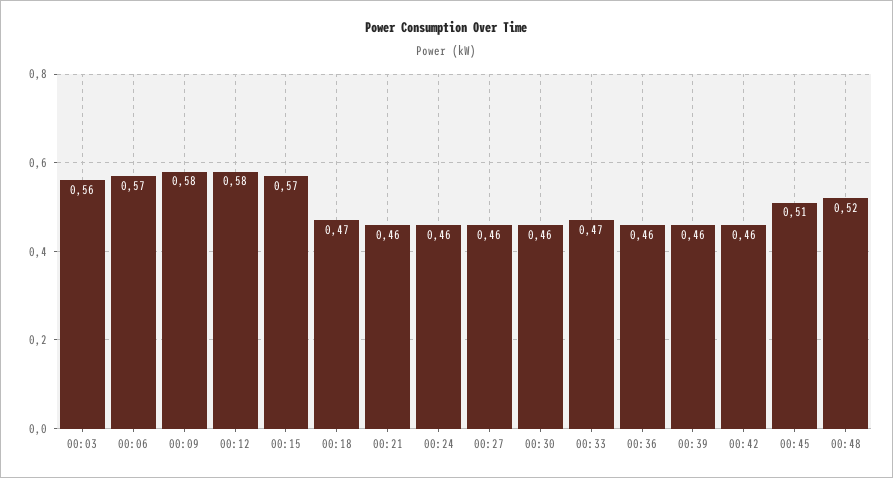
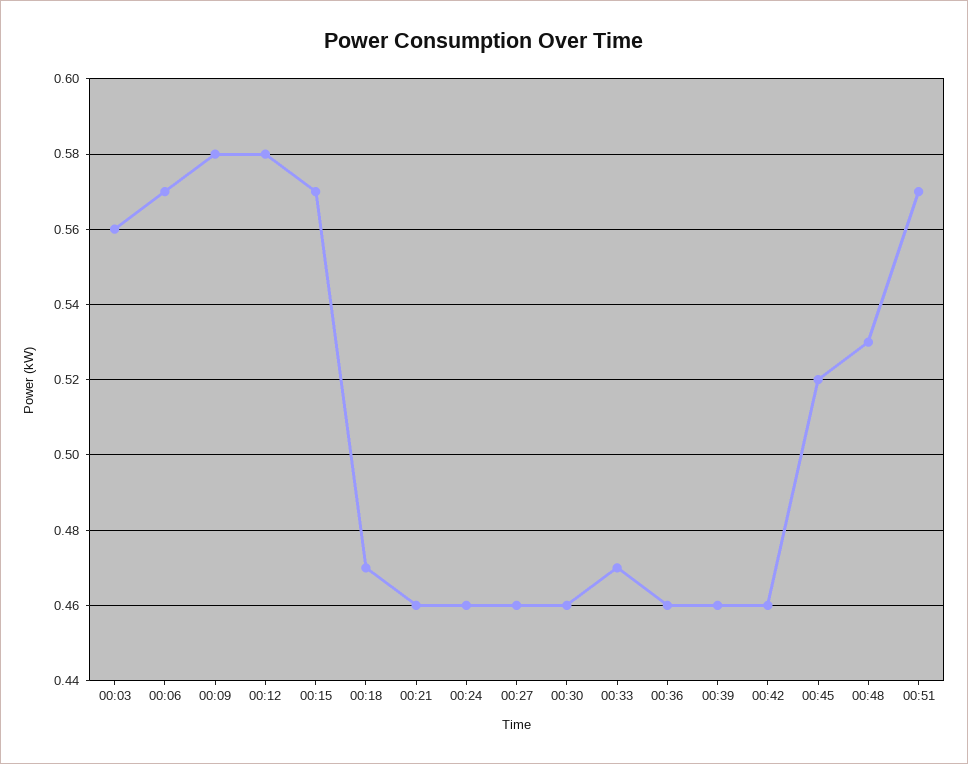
00:45: 0.51 -> 0.52
00:48: 0.52 -> 0.53
00:51: none -> 0.57

